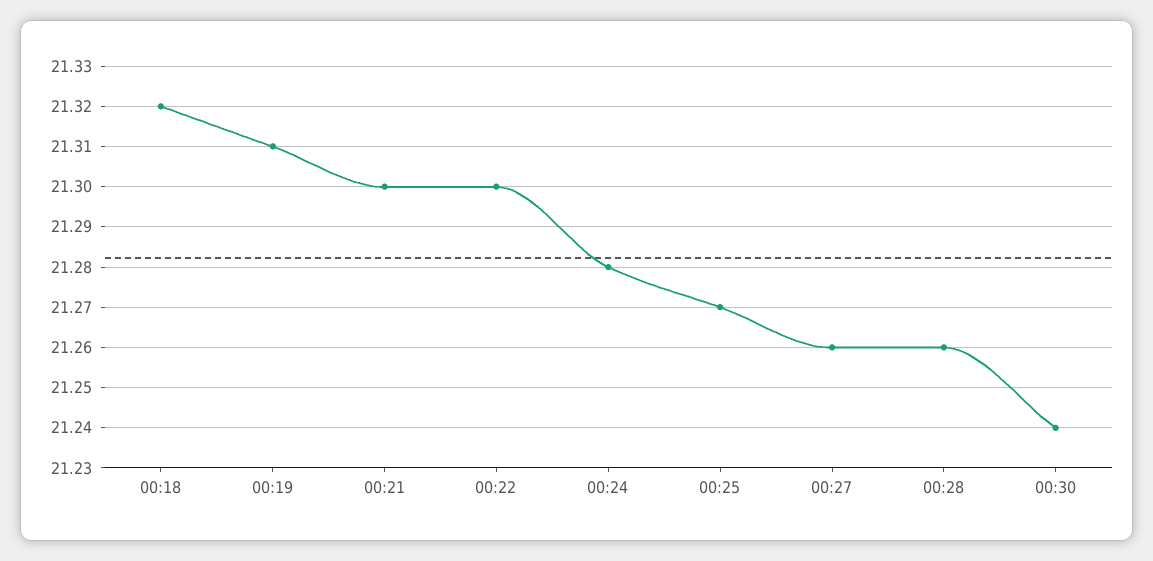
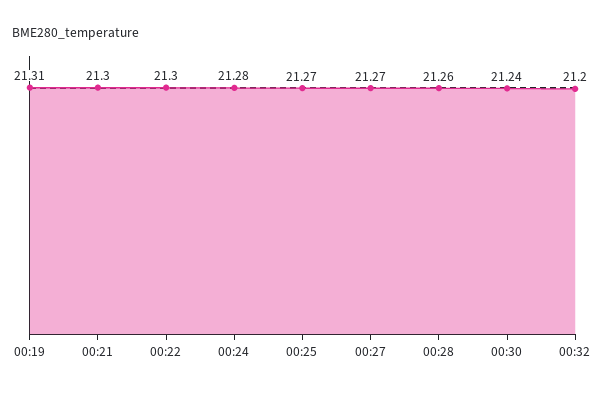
00:18: 21.32 -> none
00:27: 21.26 -> 21.27
00:32: none -> 21.2

